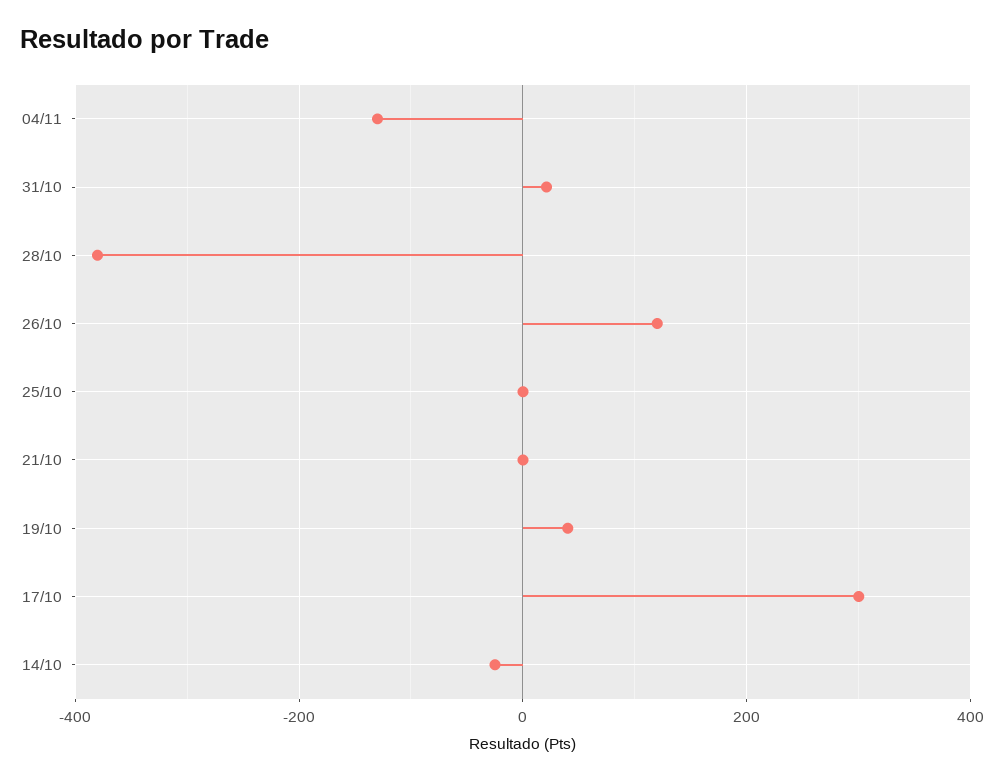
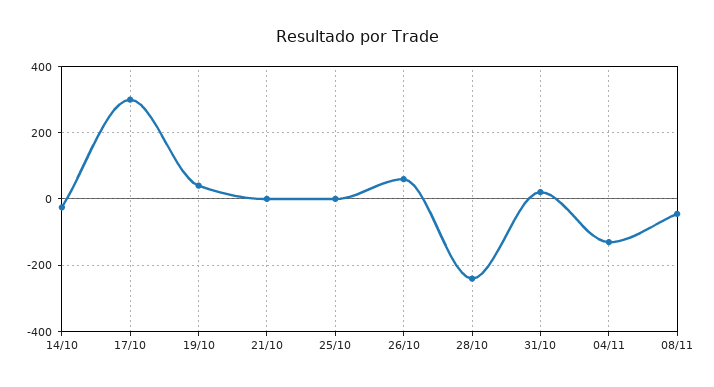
28/10: -380 -> -240
26/10: 120 -> 60
08/11: none -> -40

